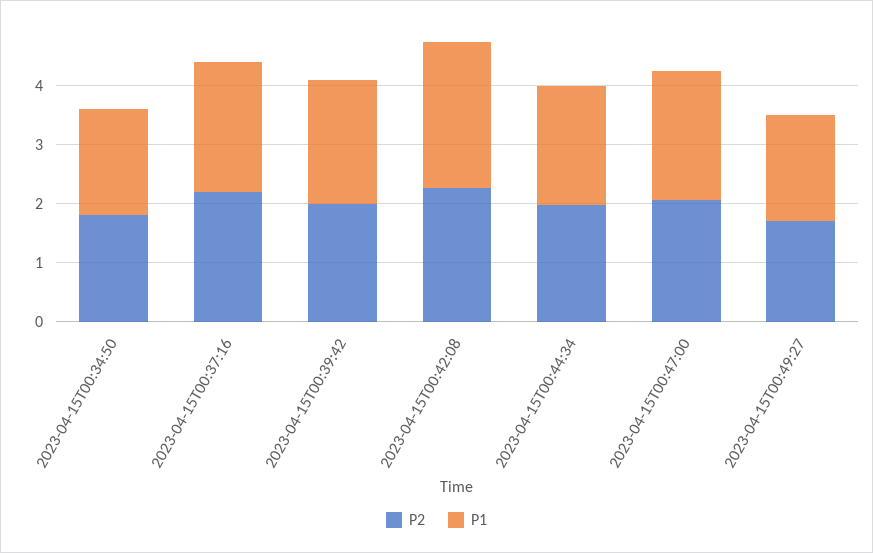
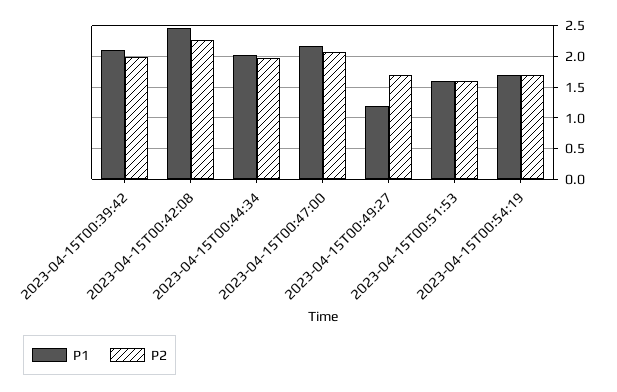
P2, 2023-04-15T00:34:50: 1.8 -> none
P1, 2023-04-15T00:34:50: 1.8 -> none
P2, 2023-04-15T00:37:16: 2.2 -> none
P1, 2023-04-15T00:37:16: 2.2 -> none
P1, 2023-04-15T00:49:27: 1.8 -> 1.2
P1, 2023-04-15T00:51:53: none -> 1.6
P2, 2023-04-15T00:51:53: none -> 1.6
P1, 2023-04-15T00:54:19: none -> 1.7
P2, 2023-04-15T00:54:19: none -> 1.7

